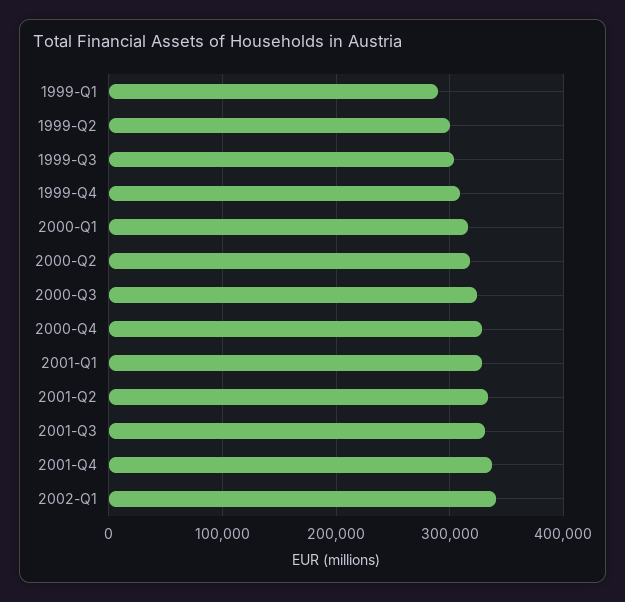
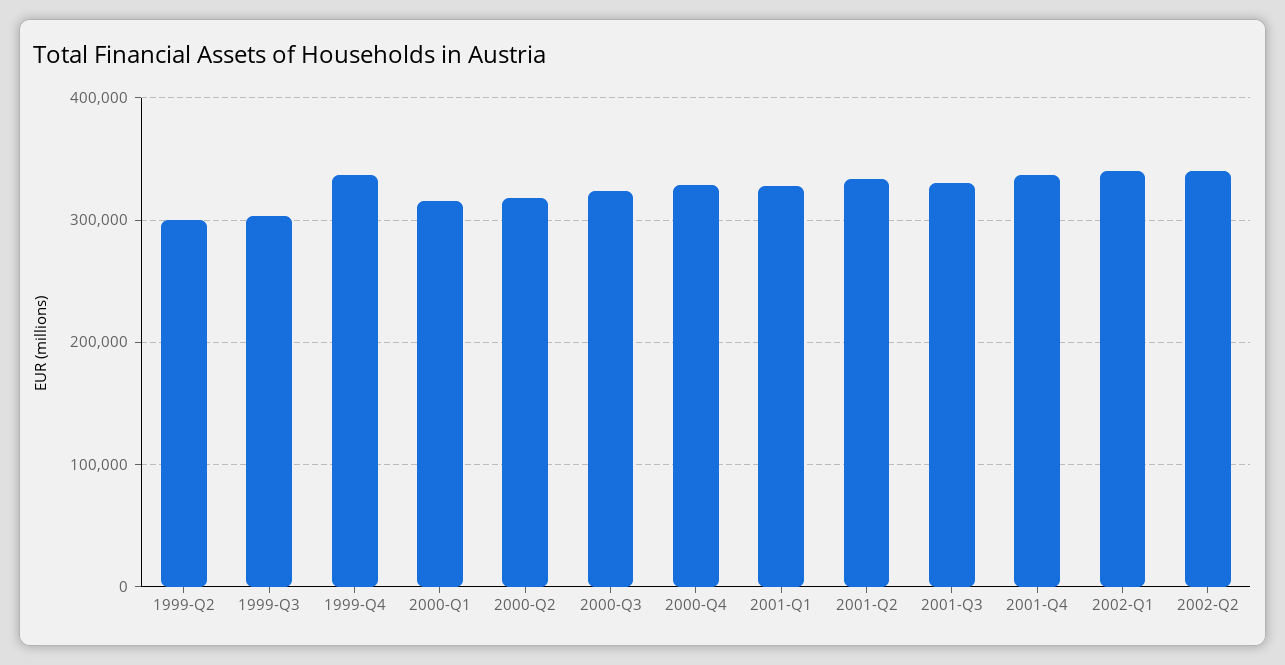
1999-Q1: 290000 -> none
1999-Q4: 310000 -> 340000
2002-Q2: none -> 340000

